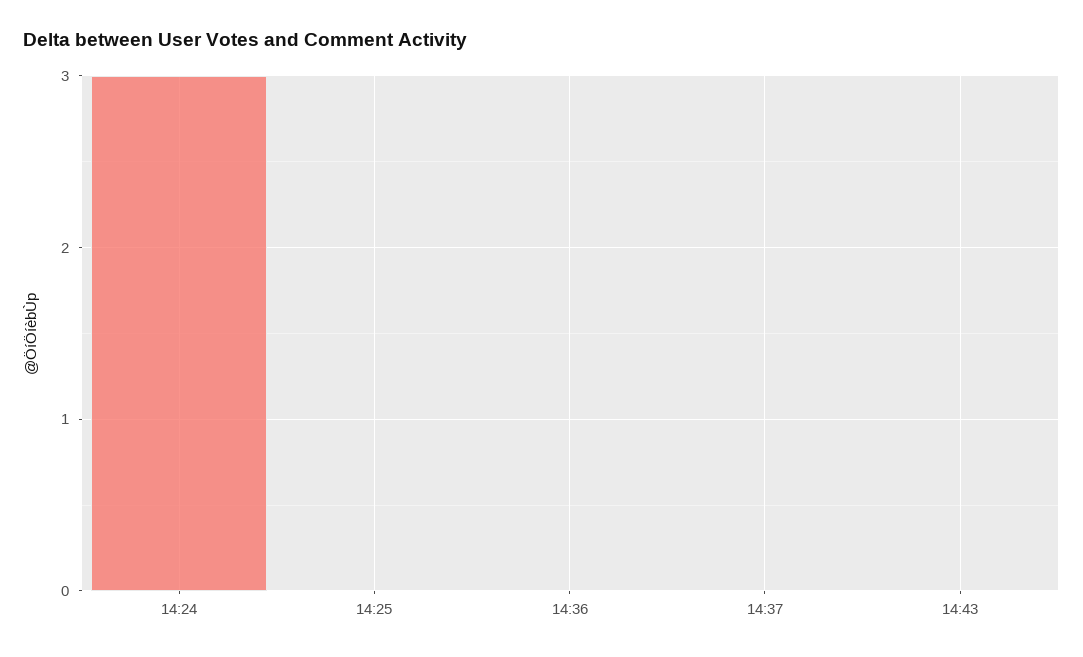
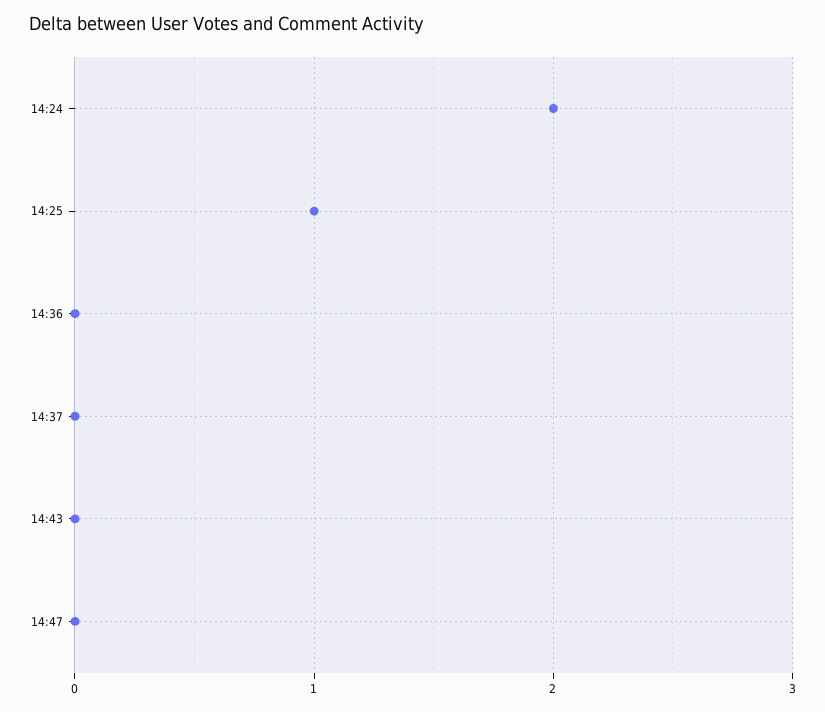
14:24: 3 -> 2
14:25: 0 -> 1
14:47: none -> 0

